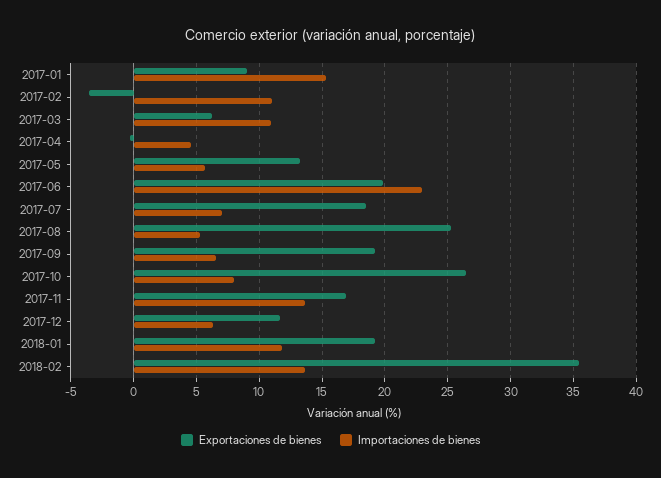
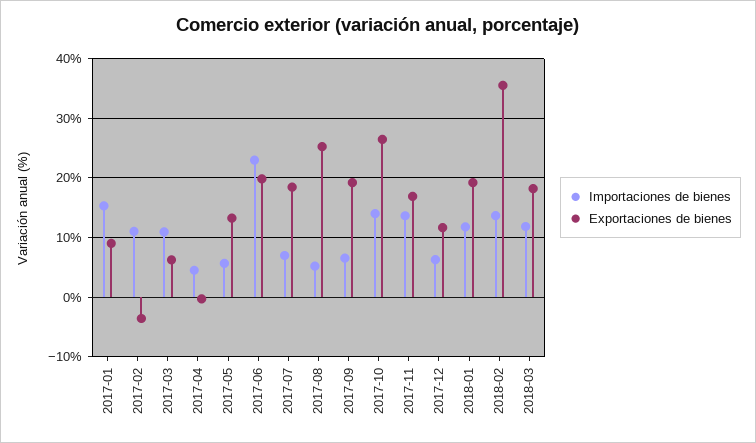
Importaciones de bienes, 2017-10: 8 -> 14
Importaciones de bienes, 2018-03: none -> 12
Exportaciones de bienes, 2018-03: none -> 18

